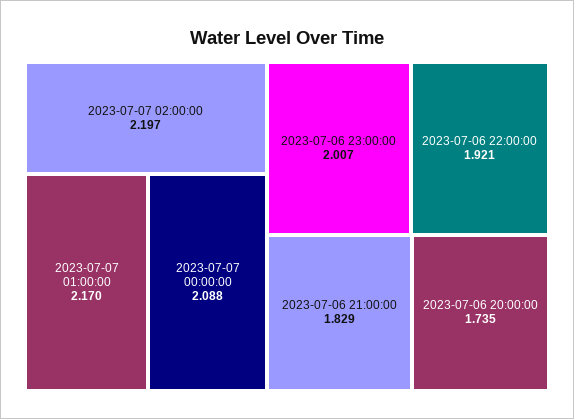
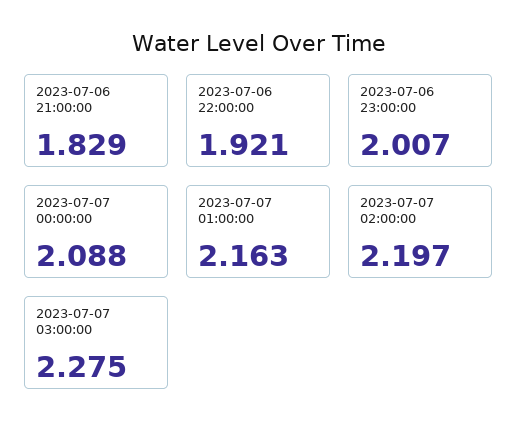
2023-07-07 01:00:00: 2.17 -> 2.163
2023-07-06 20:00:00: 1.735 -> none
2023-07-07 03:00:00: none -> 2.275

